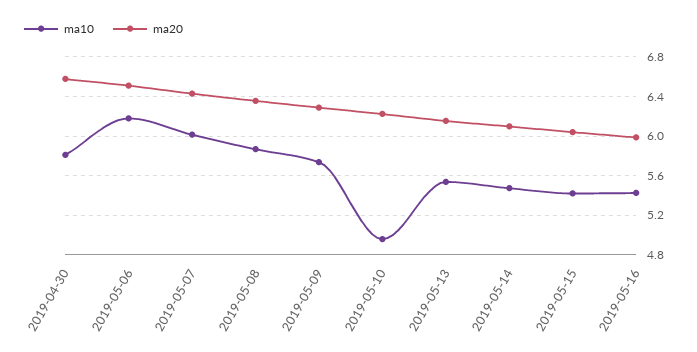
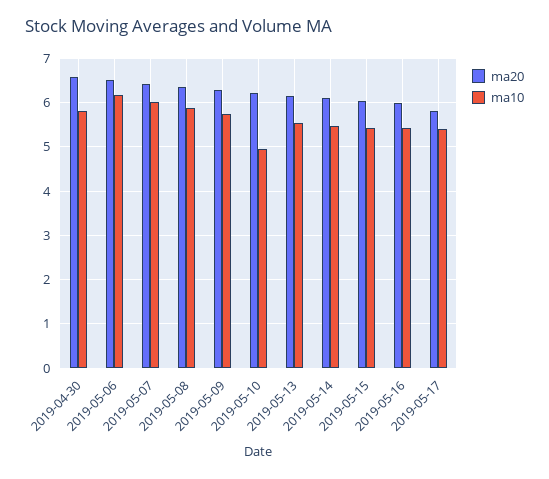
ma20, 2019-05-17: none -> 5.8
ma10, 2019-05-17: none -> 5.4

